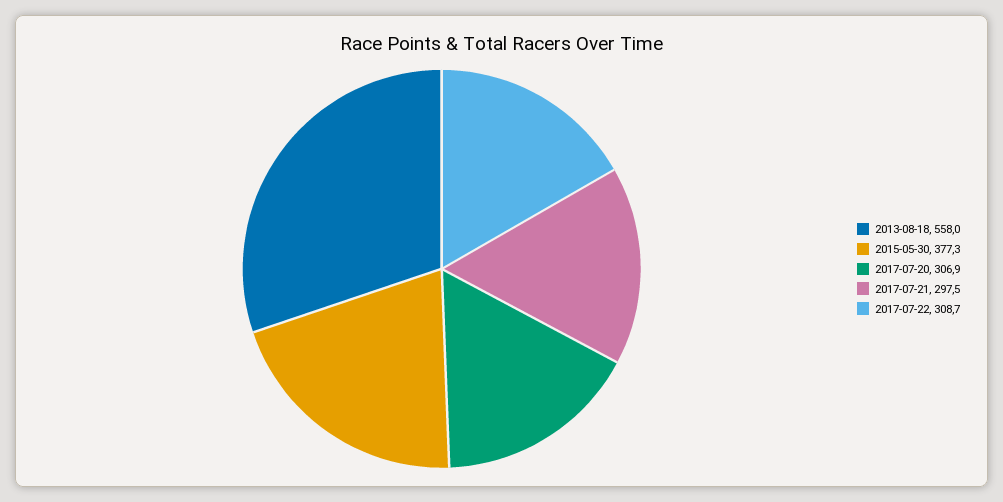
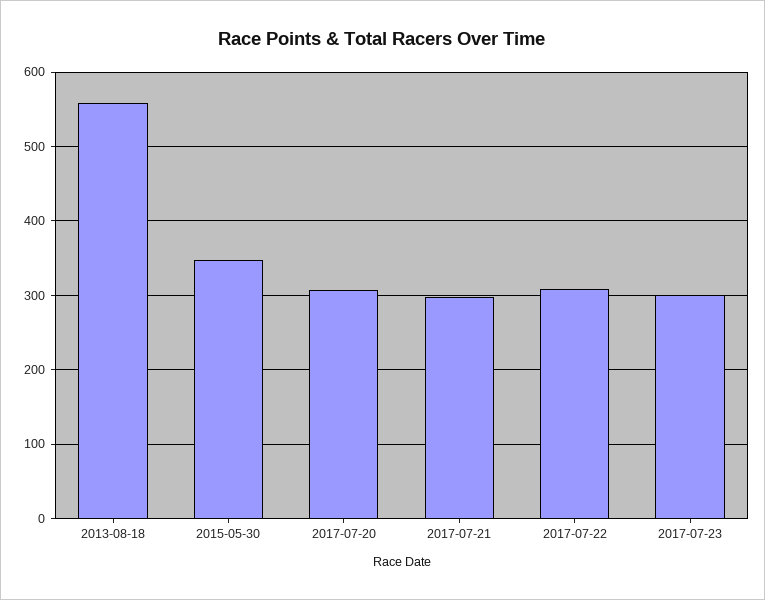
2015-05-30: 377.3 -> 350
2017-07-23: none -> 300

